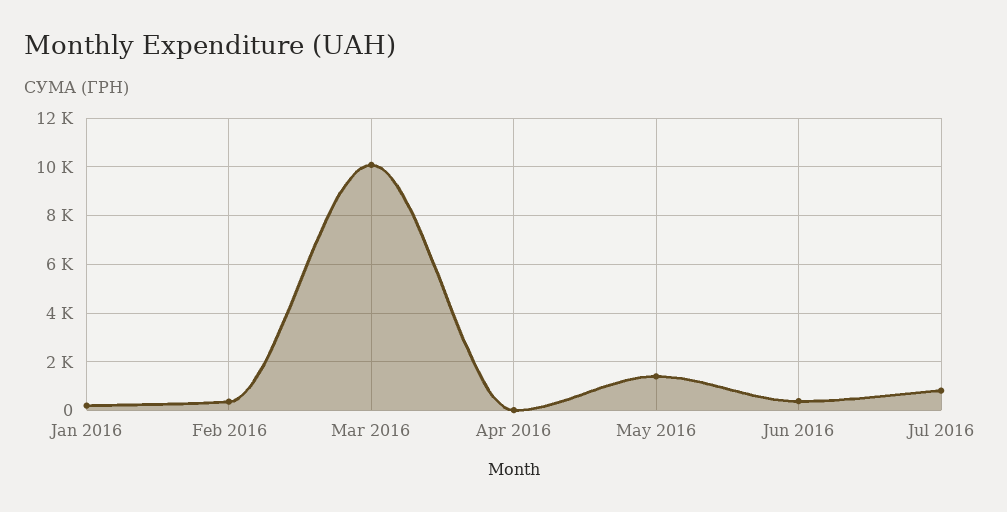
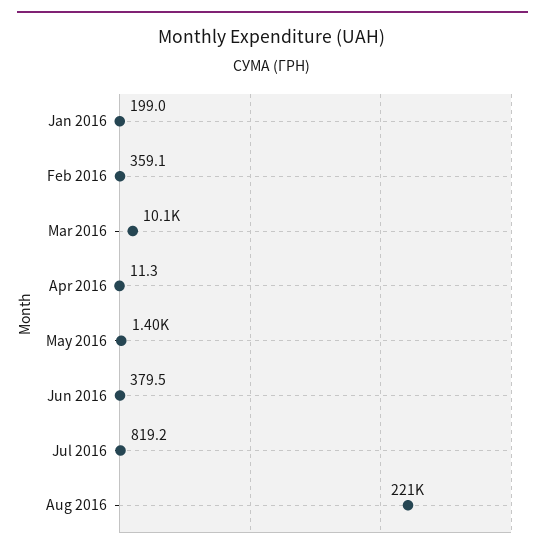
Aug 2016: none -> 221000

